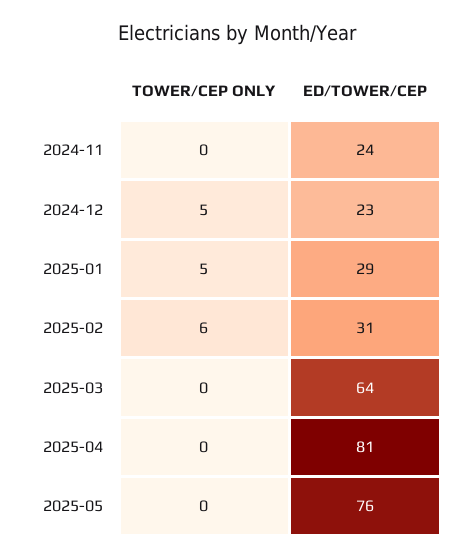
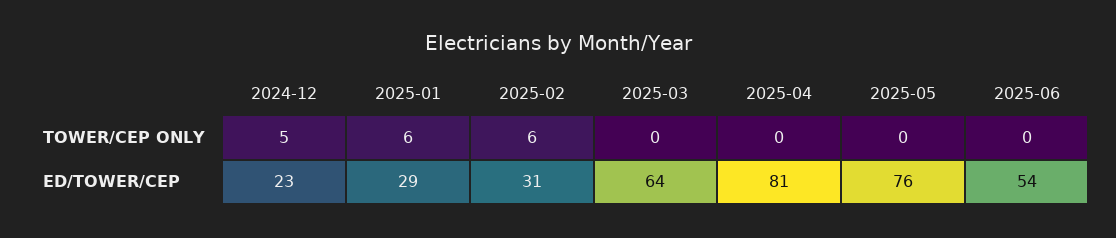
TOWER/CEP ONLY, 2024-11: 0 -> none
ED/TOWER/CEP, 2024-11: 24 -> none
TOWER/CEP ONLY, 2025-01: 5 -> 6
TOWER/CEP ONLY, 2025-06: none -> 0
ED/TOWER/CEP, 2025-06: none -> 54

